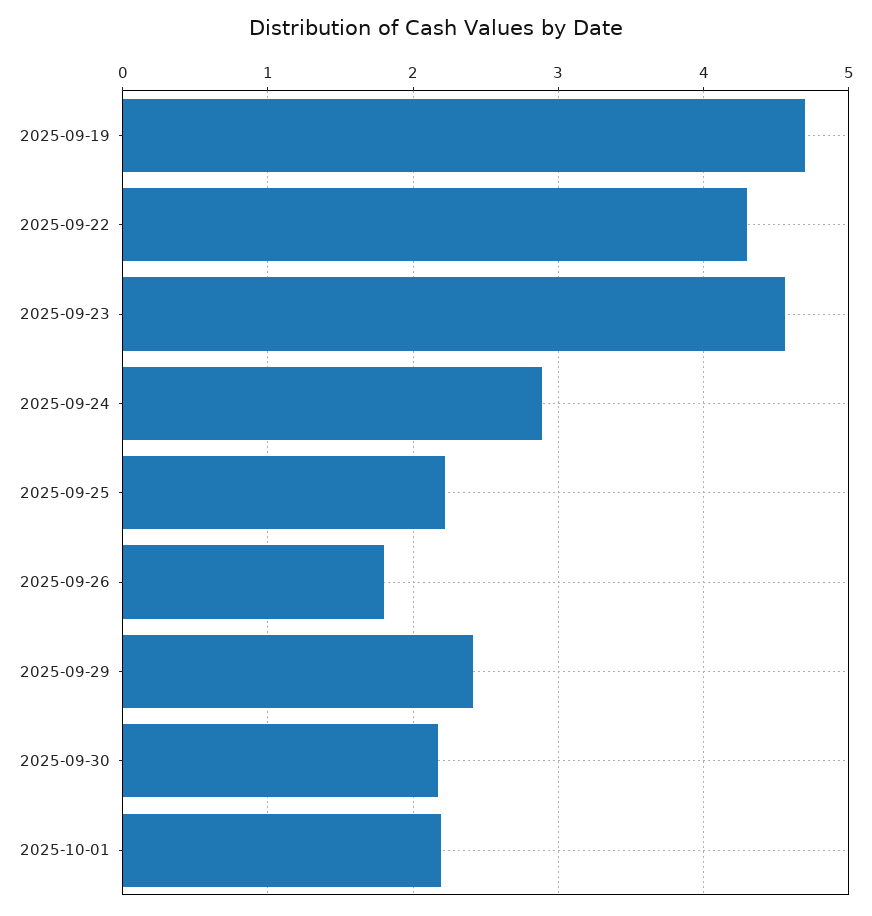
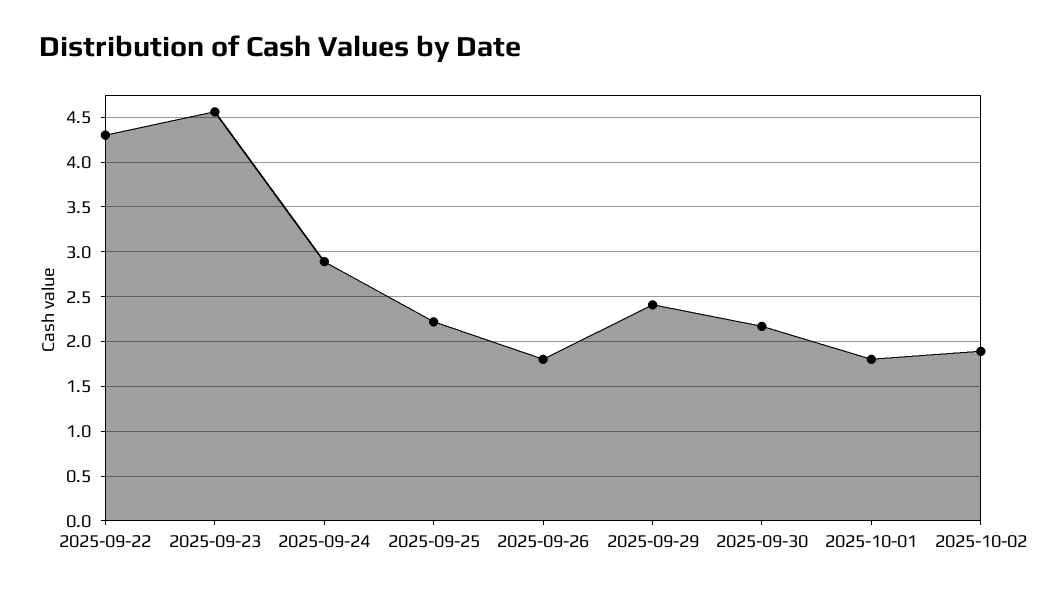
2025-09-19: 4.7 -> none
2025-10-01: 2.2 -> 1.8
2025-10-02: none -> 1.9

